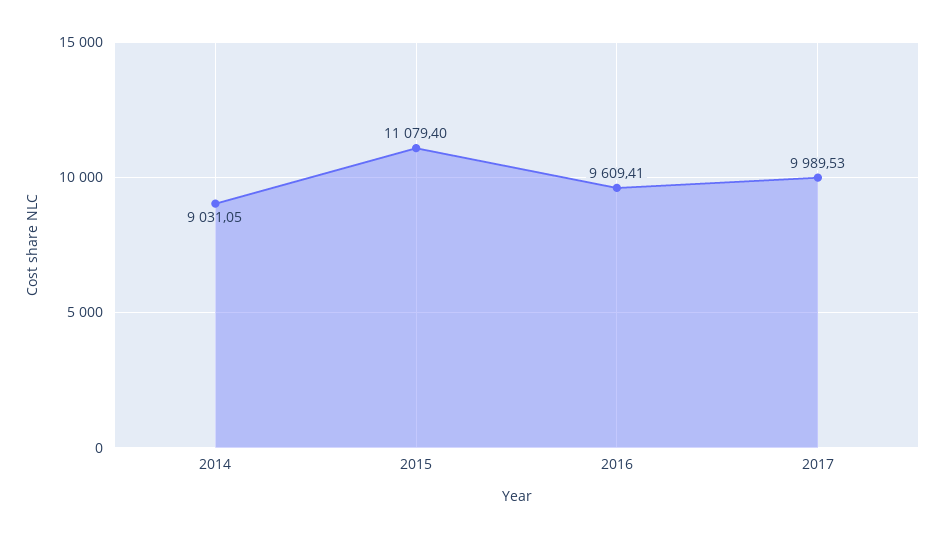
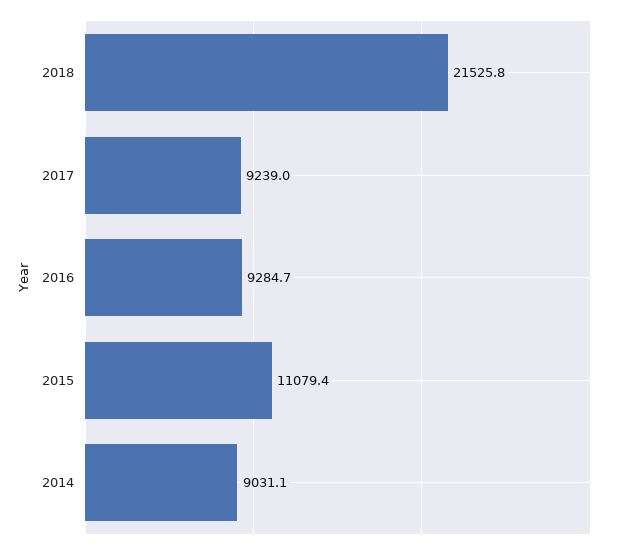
2016: 9609.41 -> 9284.7
2017: 9989.53 -> 9239
2018: none -> 21525.8

